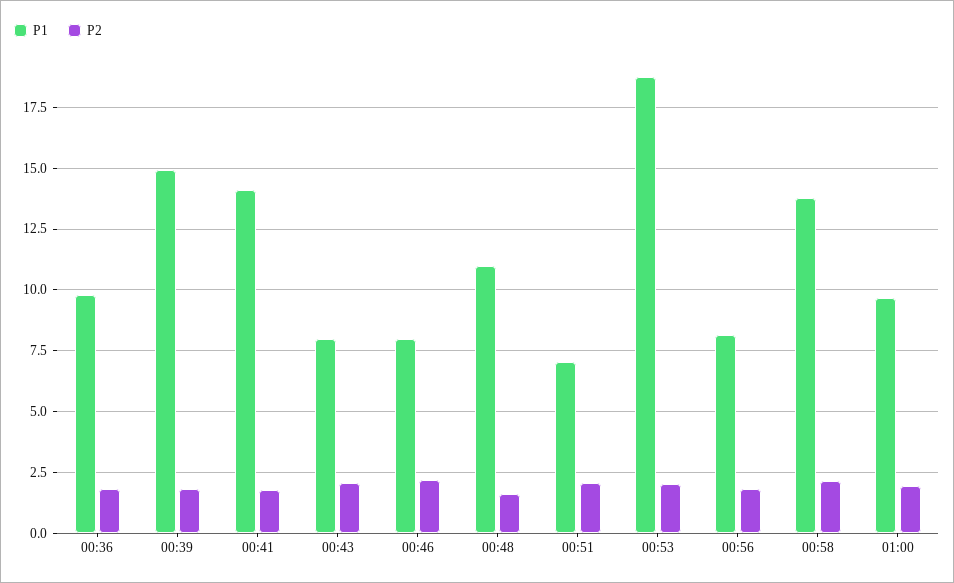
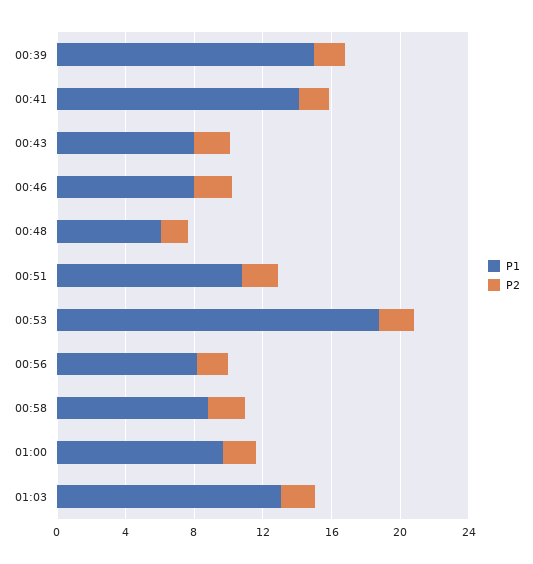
P1, 00:36: 9.75 -> none
P2, 00:36: 1.75 -> none
P1, 00:48: 11 -> 6
P1, 00:51: 7 -> 11
P1, 00:58: 13.75 -> 9
P1, 01:03: none -> 13
P2, 01:03: none -> 2

